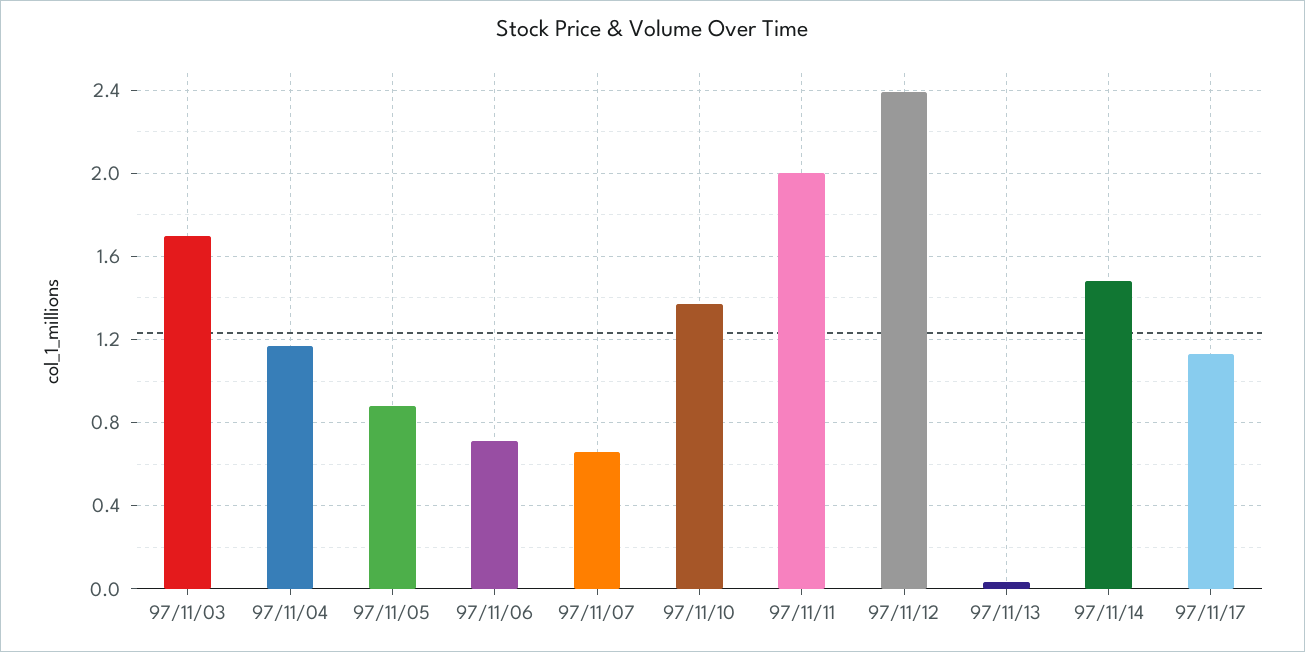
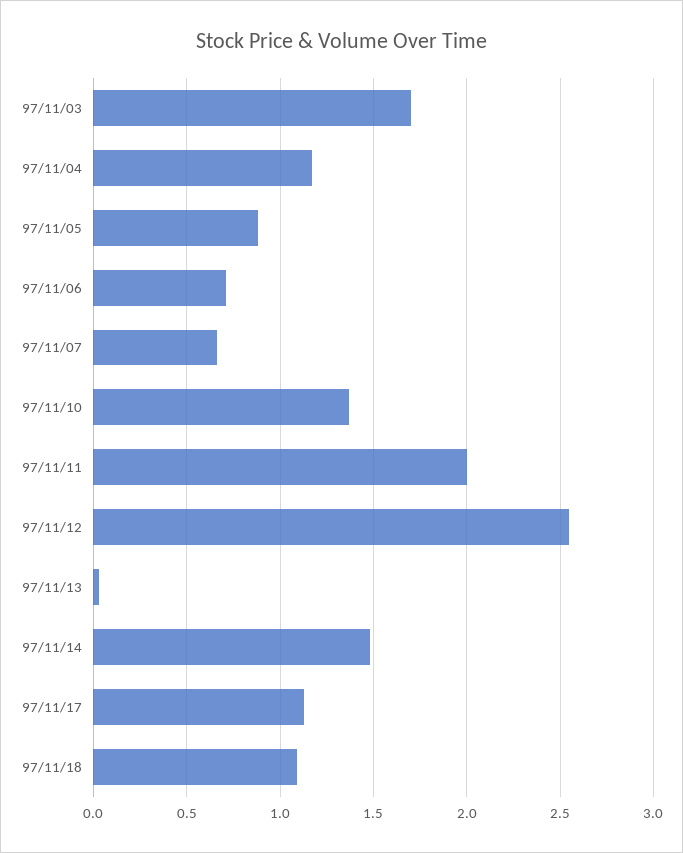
97/11/12: 2.4 -> 2.55
97/11/18: none -> 1.1

